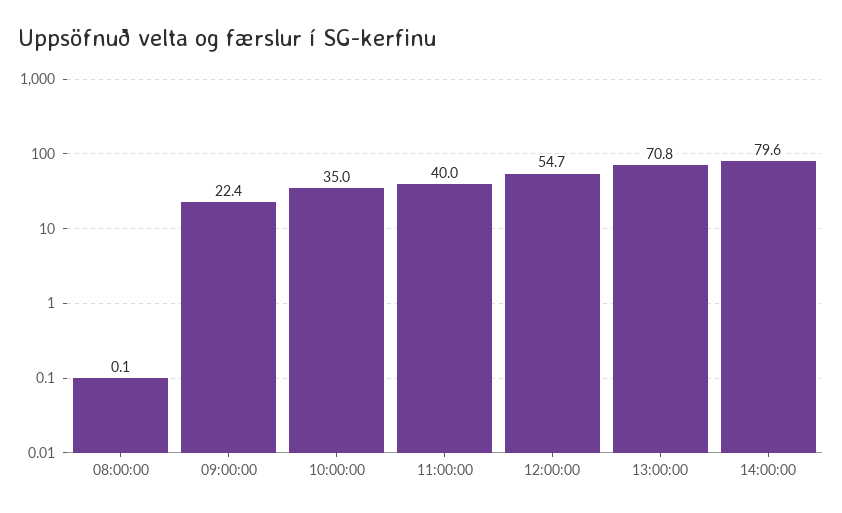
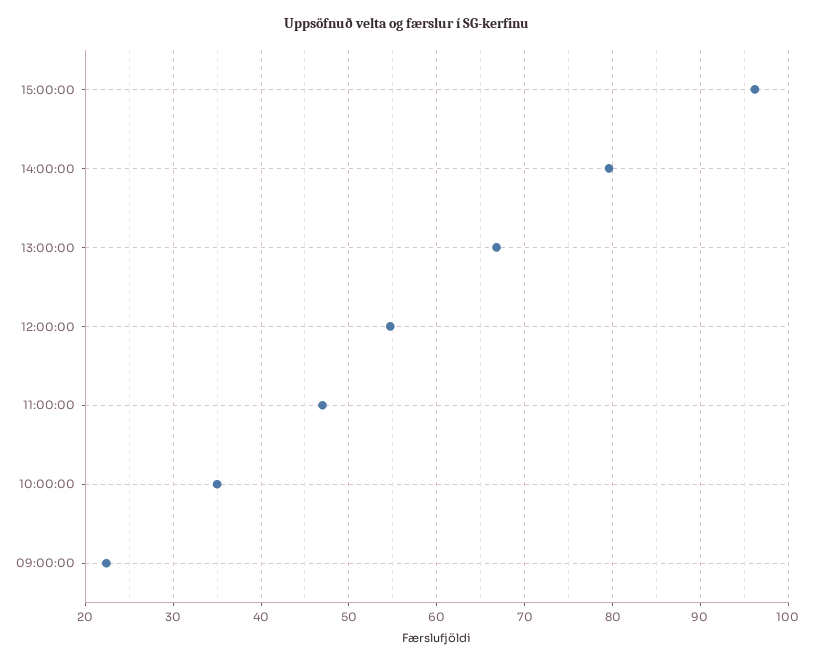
08:00:00: 0.1 -> none
11:00:00: 40 -> 47
13:00:00: 70.8 -> 67
15:00:00: none -> 96

